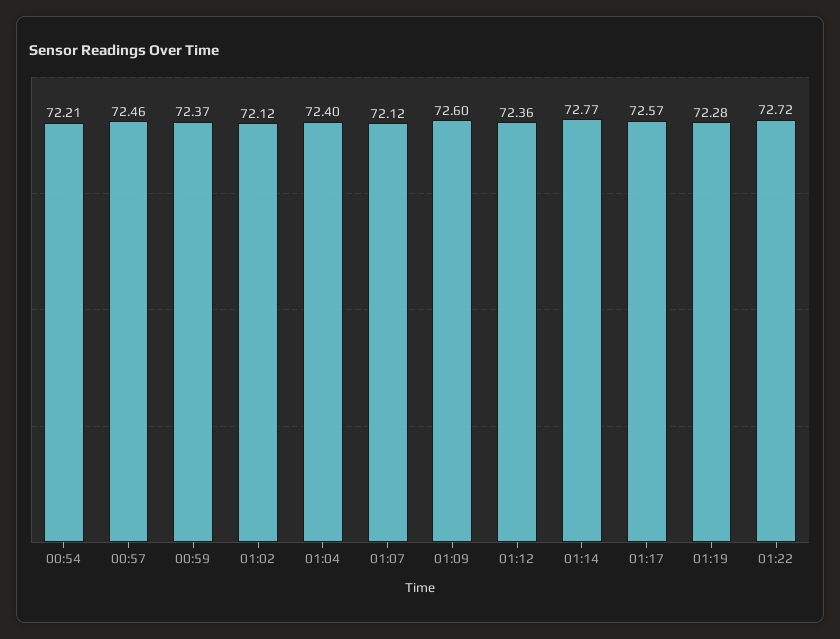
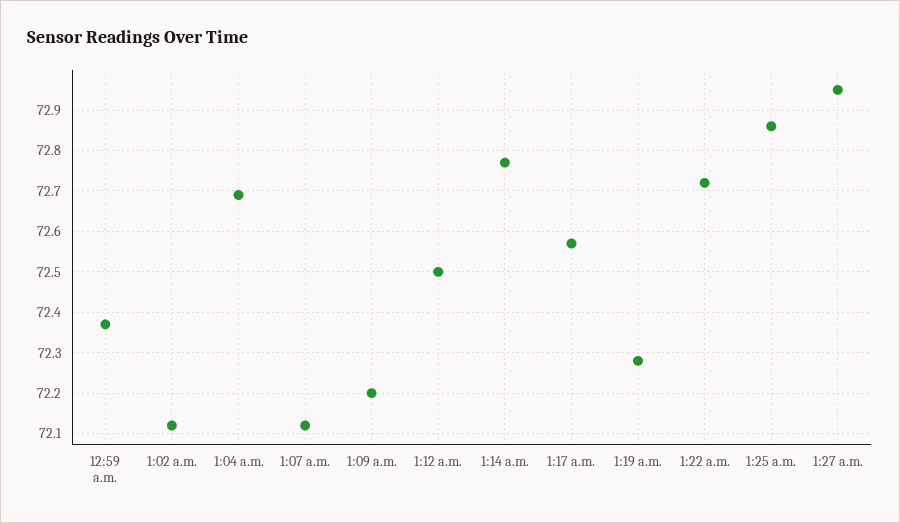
00:54: 72.21 -> none
00:57: 72.46 -> none
01:04: 72.4 -> 72.7
01:09: 72.6 -> 72.2
01:12: 72.36 -> 72.5
1:25 a.m.: none -> 72.85
1:27 a.m.: none -> 72.95

